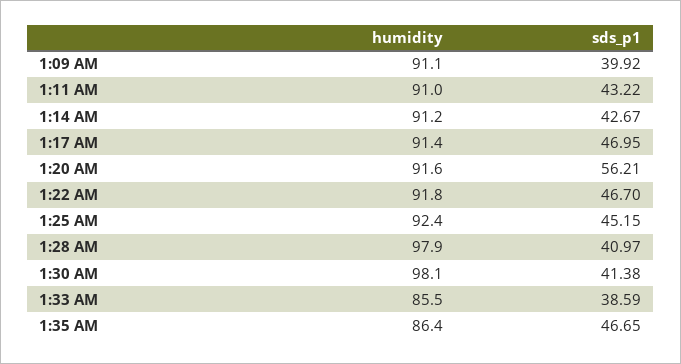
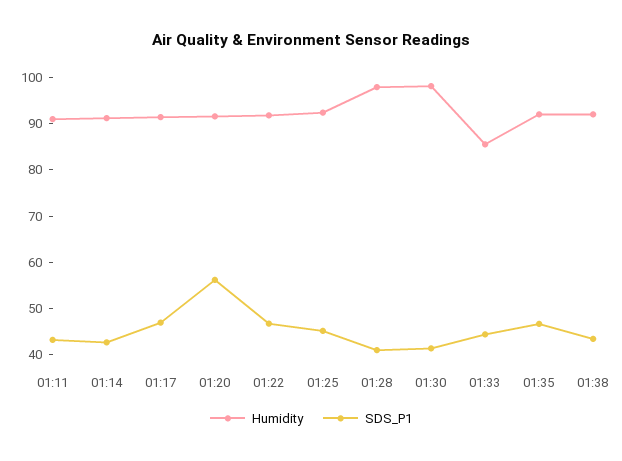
humidity, 1:09 AM: 91.1 -> none
sds_p1, 1:09 AM: 39.92 -> none
sds_p1, 1:33 AM: 38.59 -> 44
humidity, 1:35 AM: 86.4 -> 92
humidity, 01:38: none -> 92
sds_p1, 01:38: none -> 44

